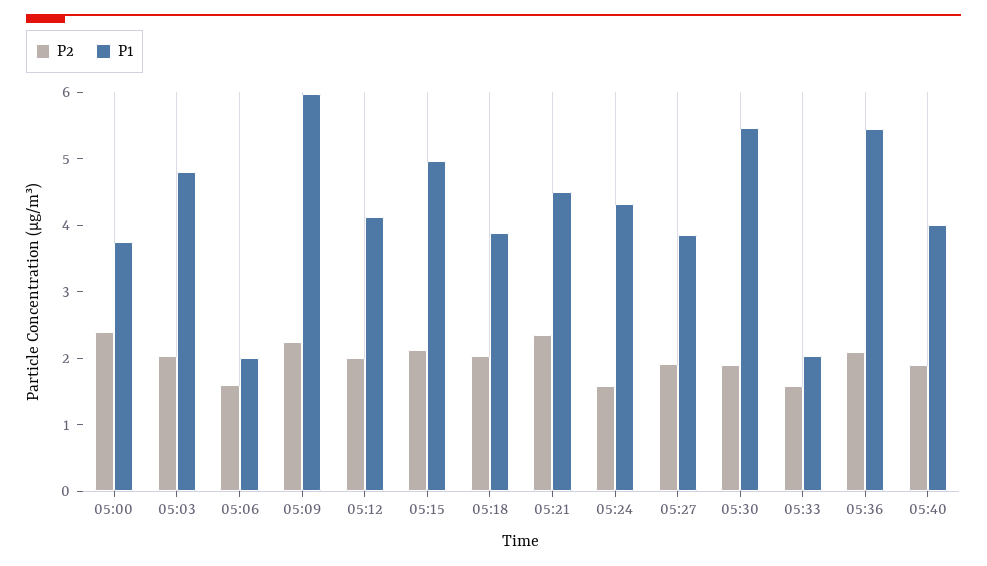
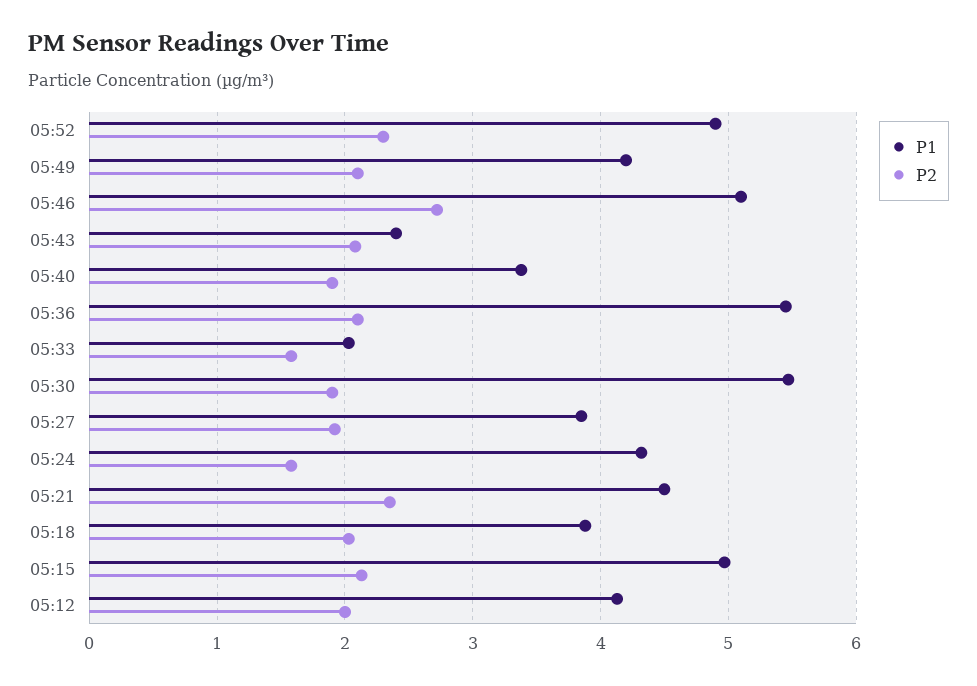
P2, 05:00: 2.4 -> none
P1, 05:00: 3.8 -> none
P2, 05:03: 2 -> none
P1, 05:03: 4.8 -> none
P2, 05:06: 1.6 -> none
P1, 05:06: 2 -> none
P2, 05:09: 2.2 -> none
P1, 05:09: 6 -> none
P1, 05:40: 4 -> 3.4
P1, 05:52: none -> 4.9
P2, 05:52: none -> 2.3
P1, 05:49: none -> 4.2
P2, 05:49: none -> 2.1
P1, 05:46: none -> 5.1
P2, 05:46: none -> 2.7
P1, 05:43: none -> 2.4
P2, 05:43: none -> 2.1

